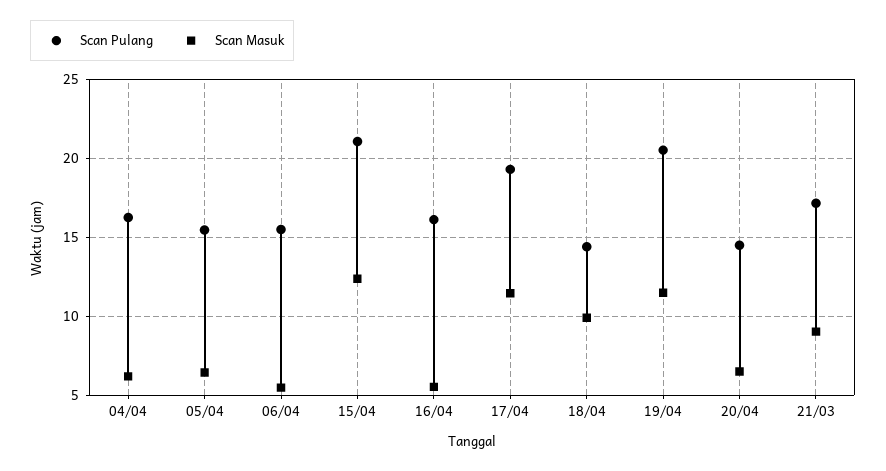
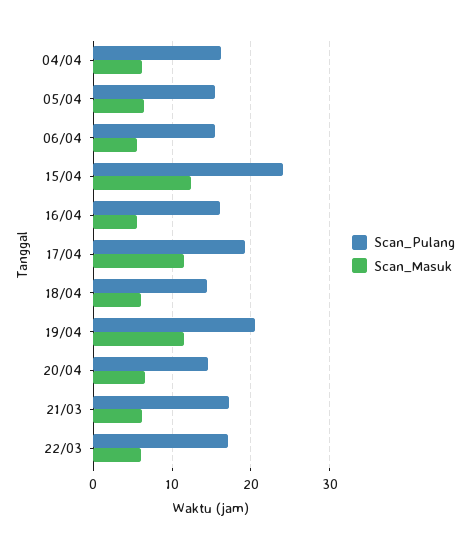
Scan Pulang, 15/04: 21 -> 24
Scan Masuk, 18/04: 10 -> 6
Scan Masuk, 21/03: 9 -> 6
Scan Pulang, 22/03: none -> 17
Scan Masuk, 22/03: none -> 6

